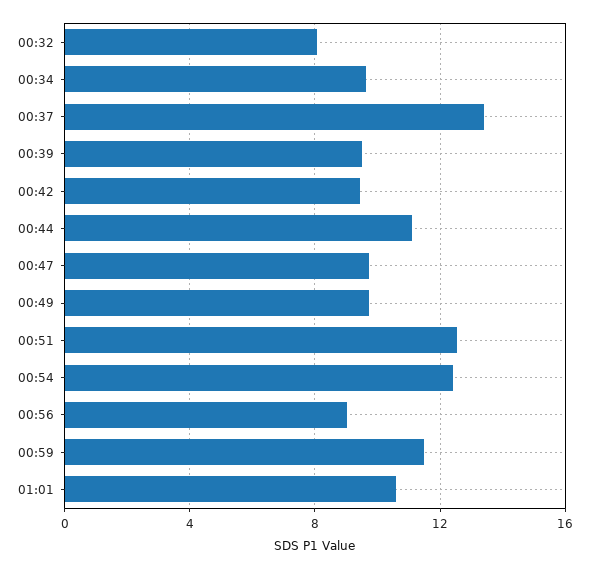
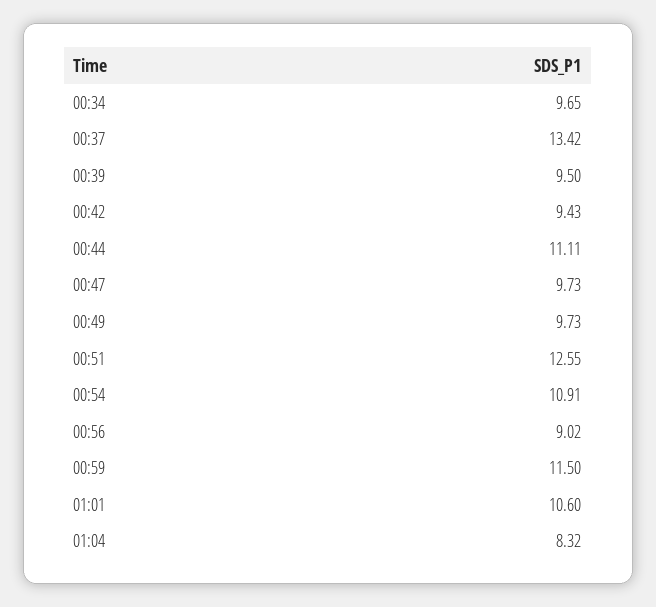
00:32: 8 -> none
00:54: 12.5 -> 10.91
01:04: none -> 8.32

